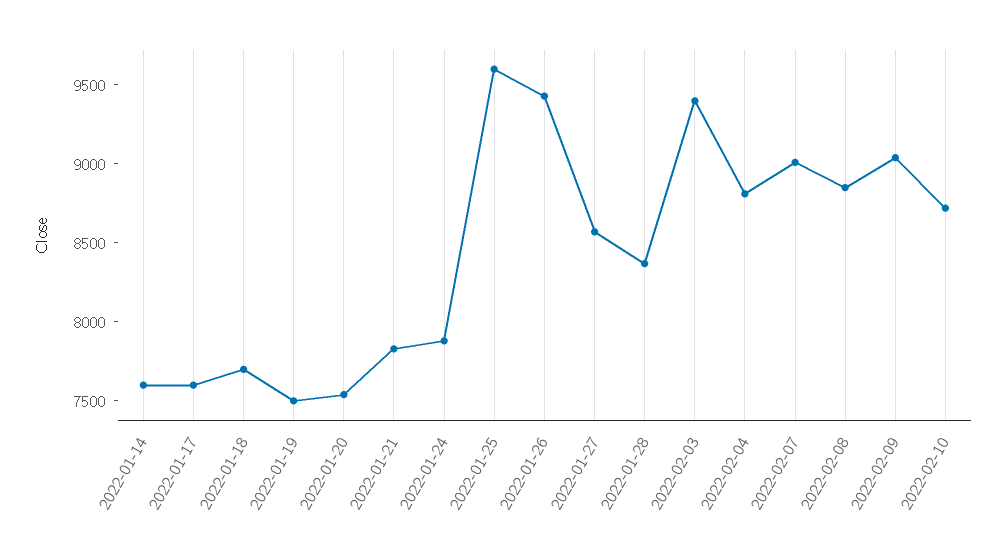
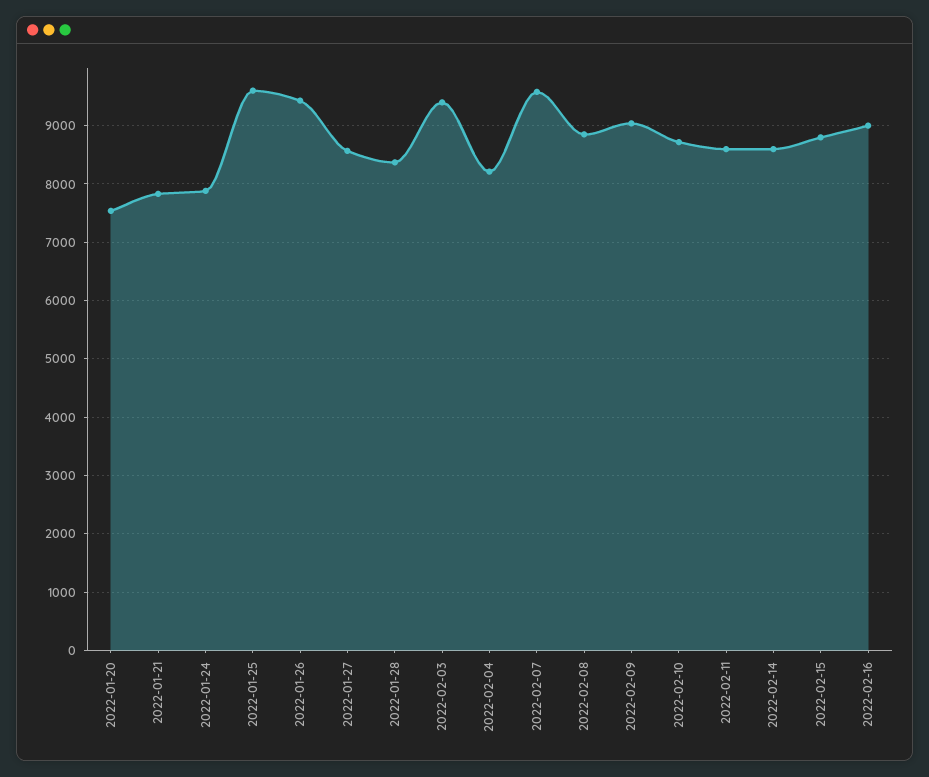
2022-01-14: 7600 -> none
2022-01-17: 7600 -> none
2022-01-18: 7700 -> none
2022-01-19: 7500 -> none
2022-02-04: 8800 -> 8200
2022-02-07: 9000 -> 9600
2022-02-11: none -> 8600
2022-02-14: none -> 8600
2022-02-15: none -> 8800
2022-02-16: none -> 9000

